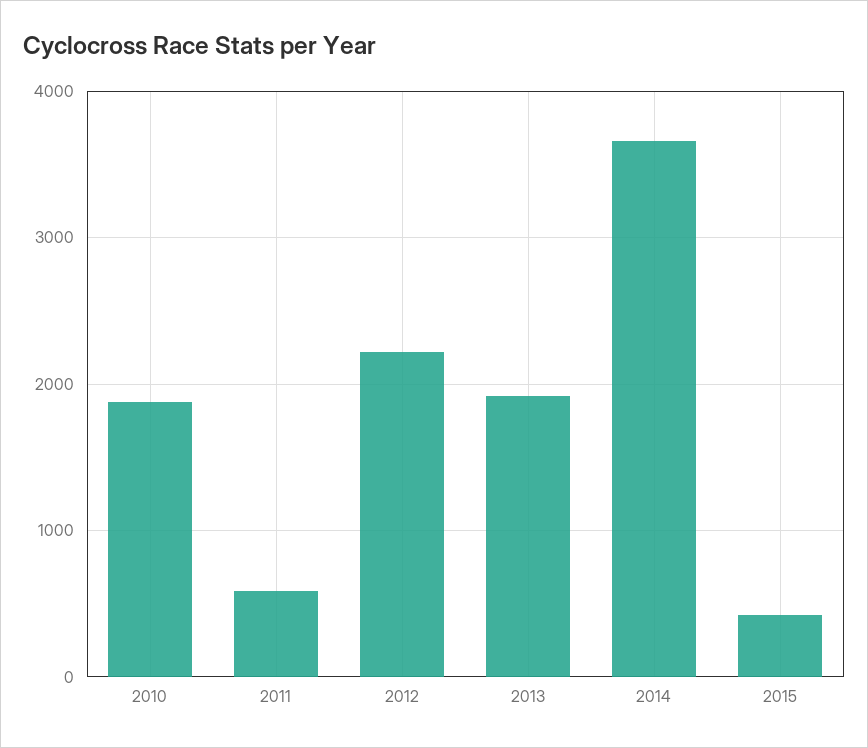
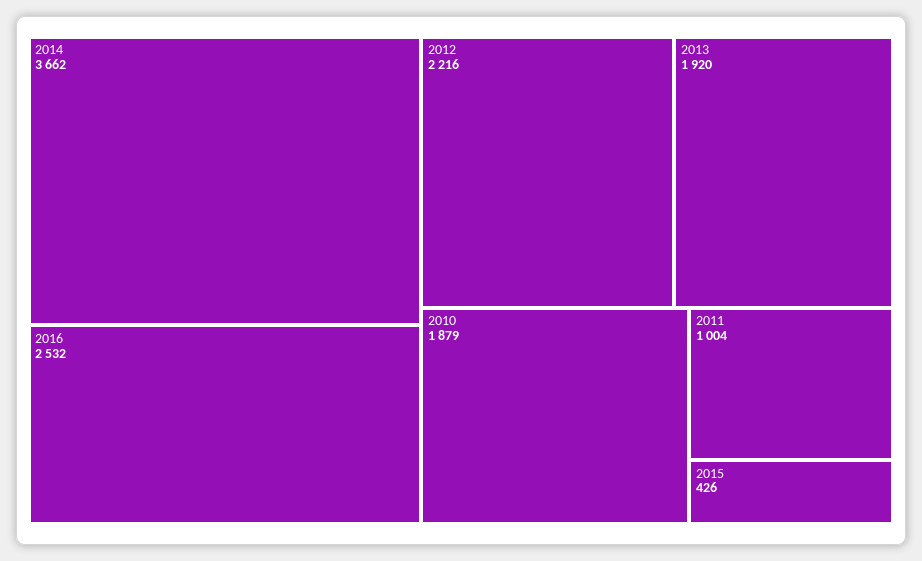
2011: 600 -> 1004
2016: none -> 2532

